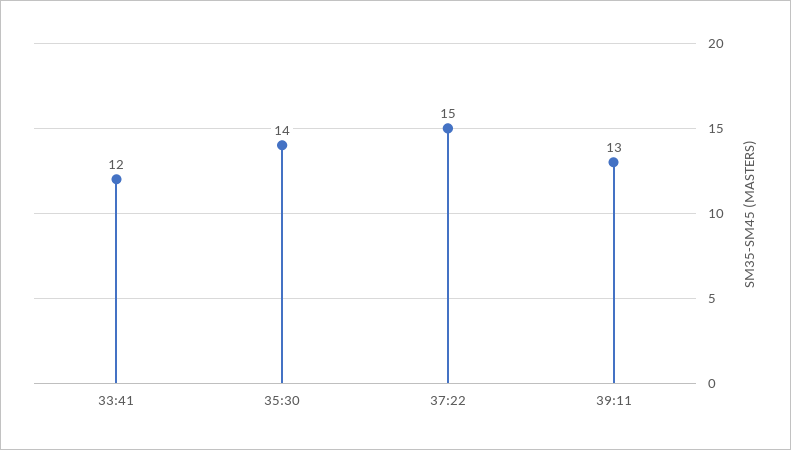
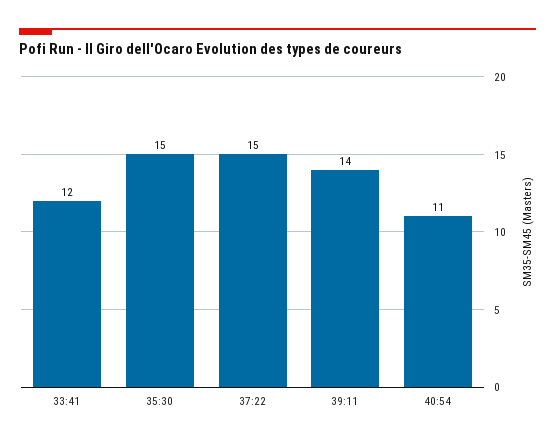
35:30: 14 -> 15
39:11: 13 -> 14
40:54: none -> 11

